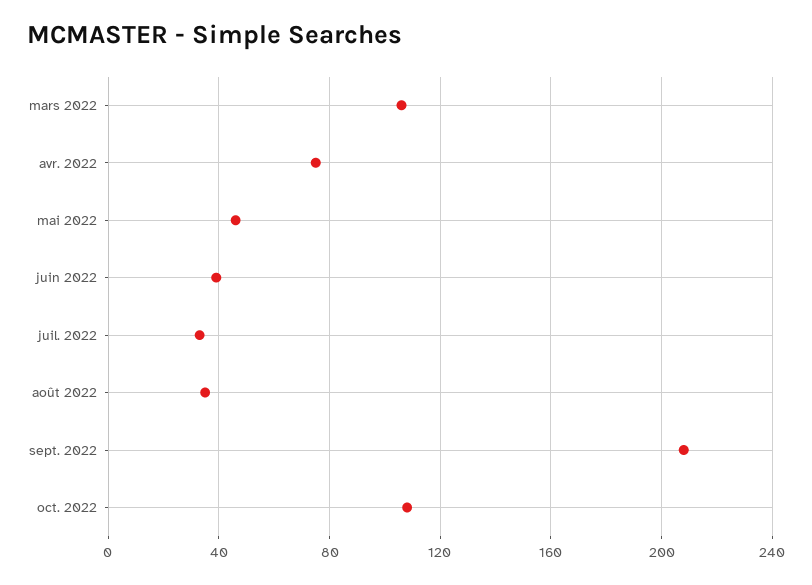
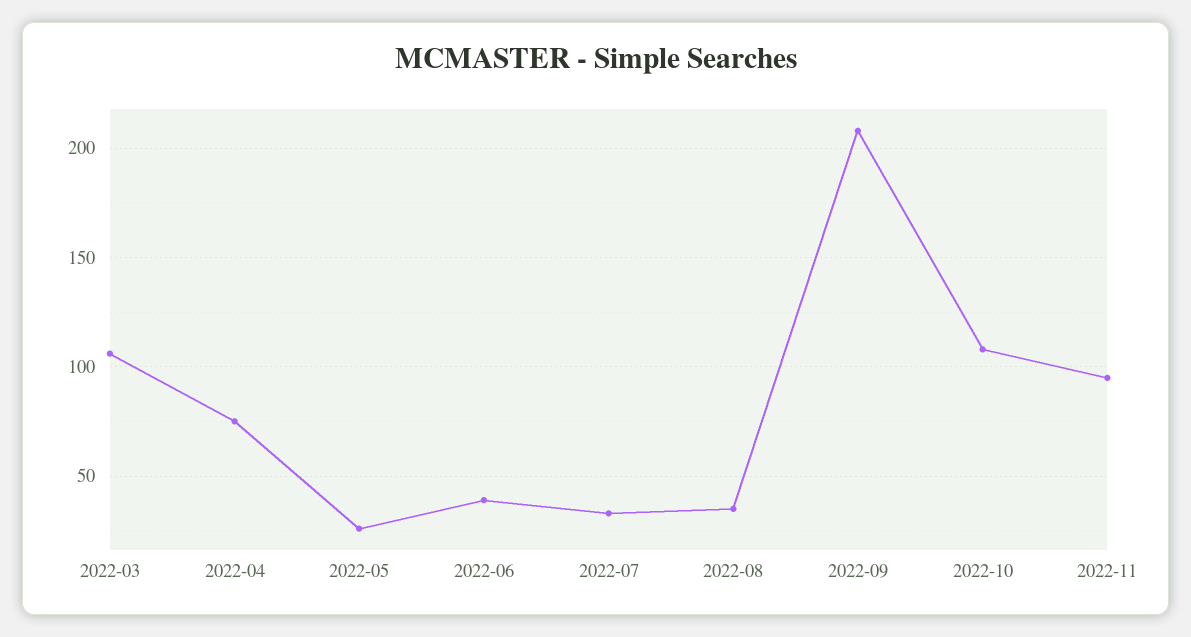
mai 2022: 45 -> 25
2022-11: none -> 95

